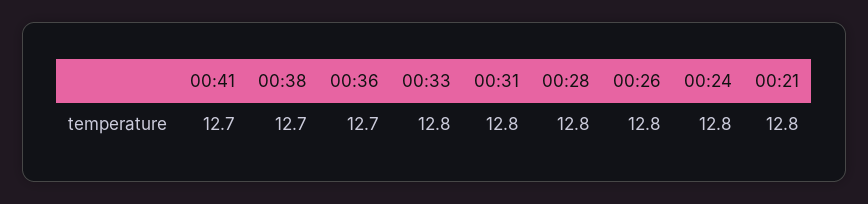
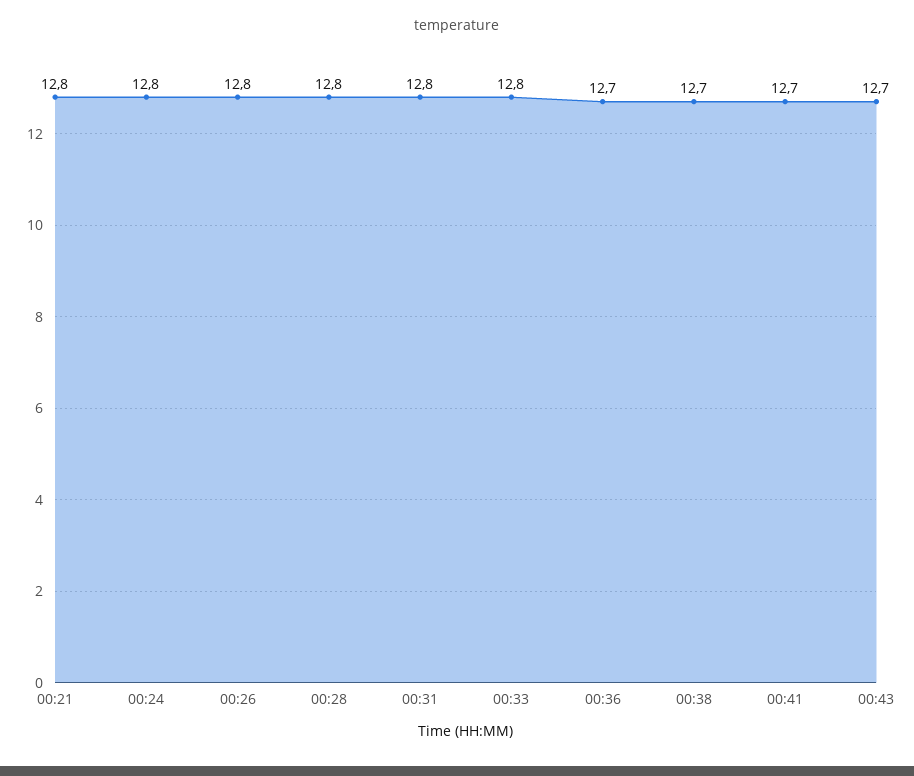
00:43: none -> 12.7

